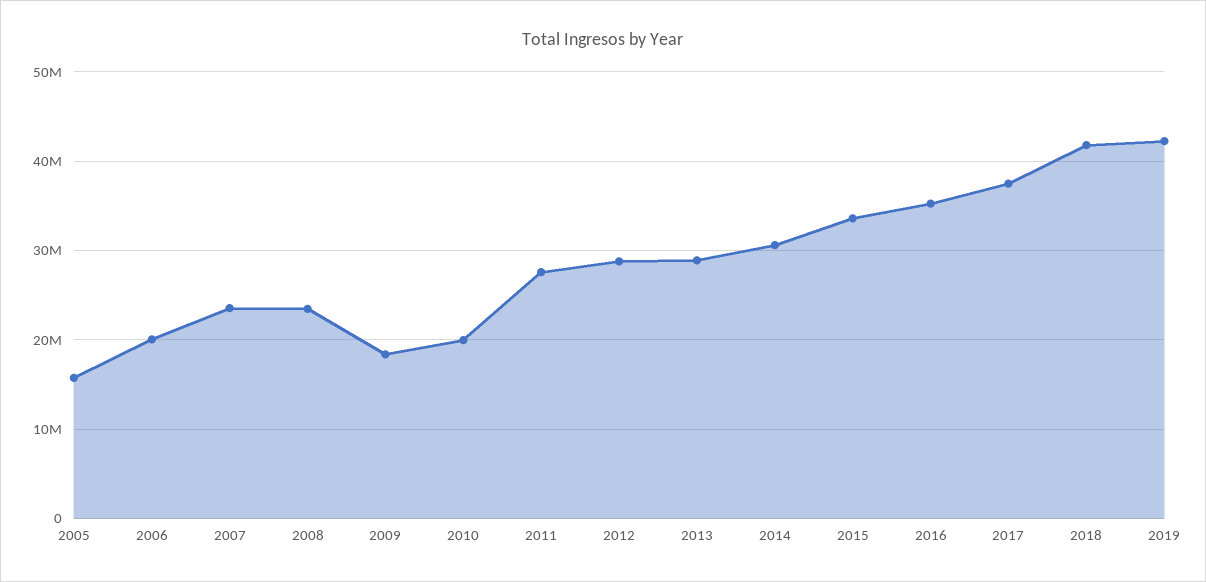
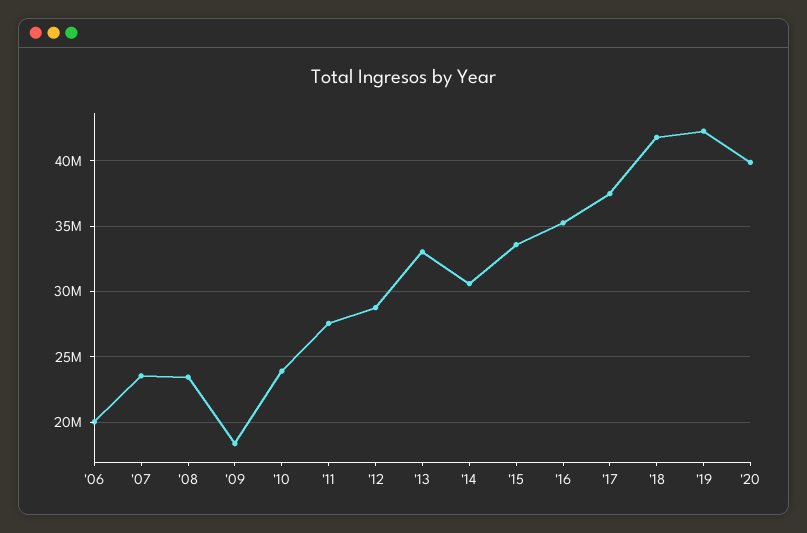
2005: 16000000 -> none
2010: 20000000 -> 24000000
2013: 29000000 -> 33000000
'20: none -> 40000000

